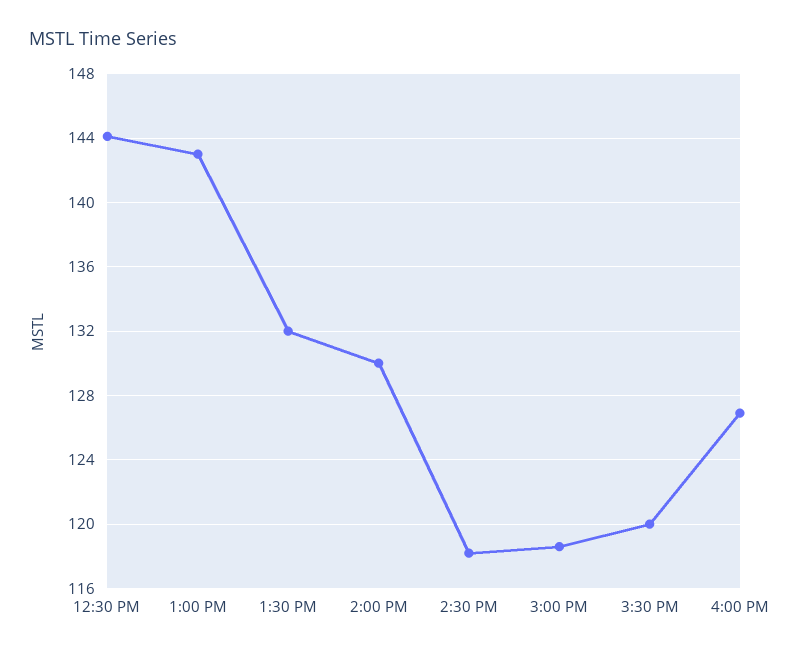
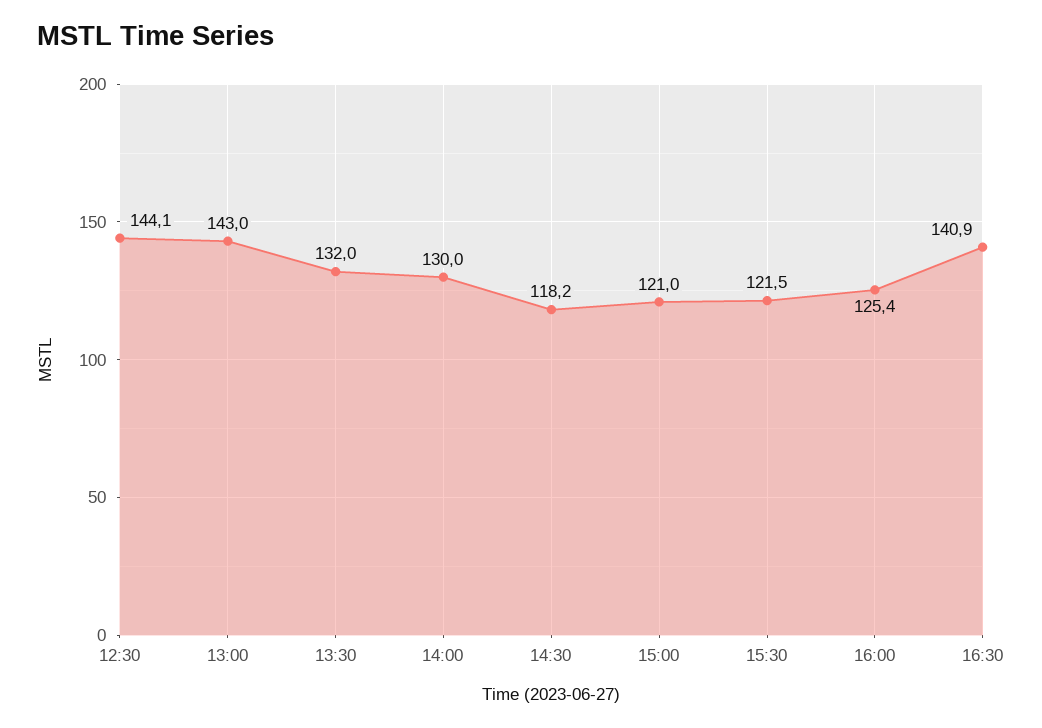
3:00 PM: 118.5 -> 121
3:30 PM: 120 -> 121.5
4:00 PM: 127 -> 125.4
16:30: none -> 140.9

